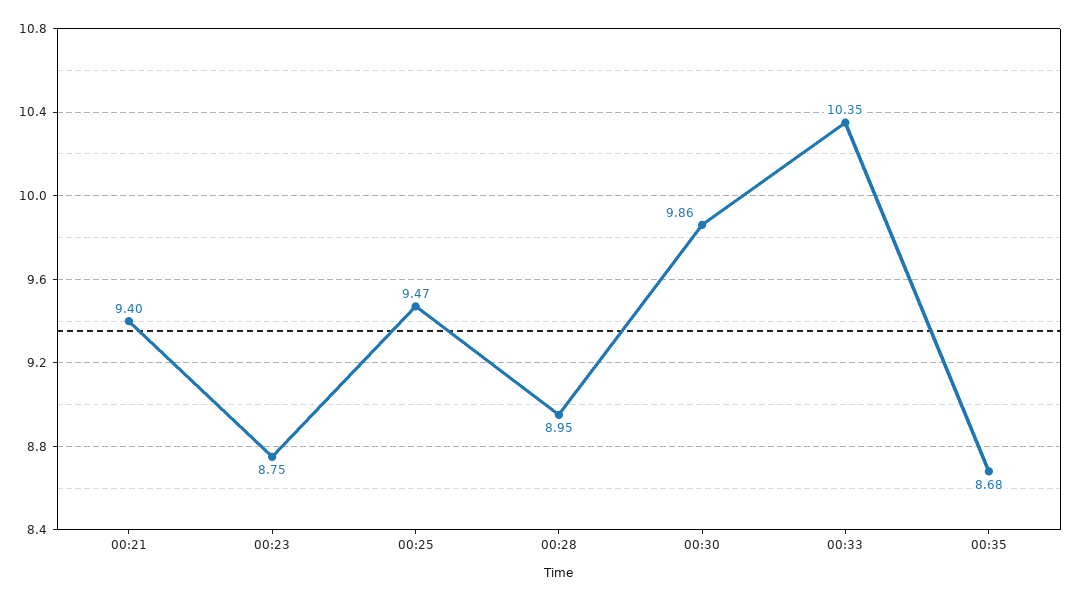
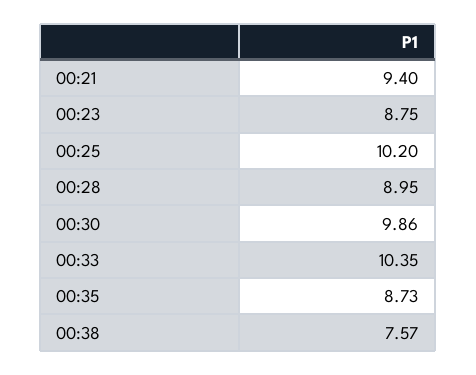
00:25: 9.47 -> 10.2
00:35: 8.68 -> 8.73
00:38: none -> 7.57

